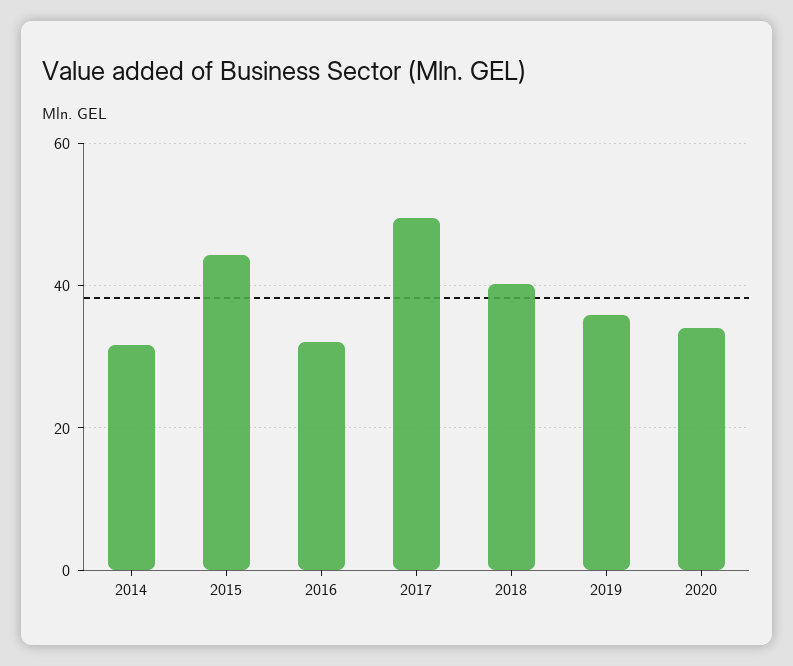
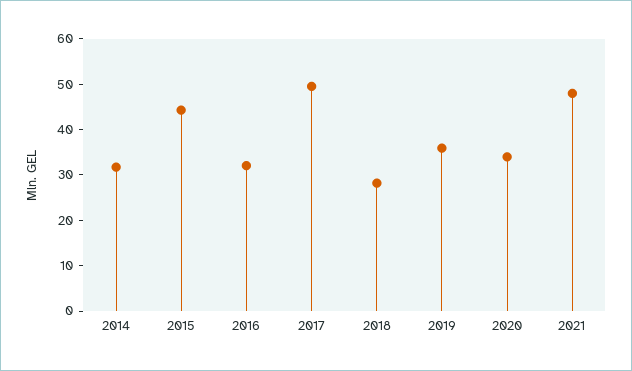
2018: 40 -> 28
2021: none -> 48

